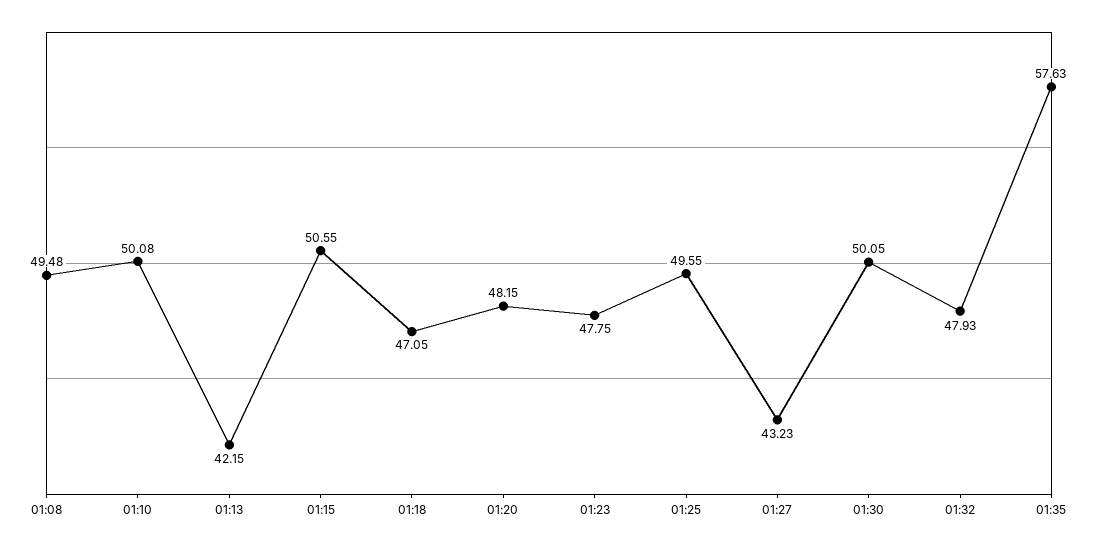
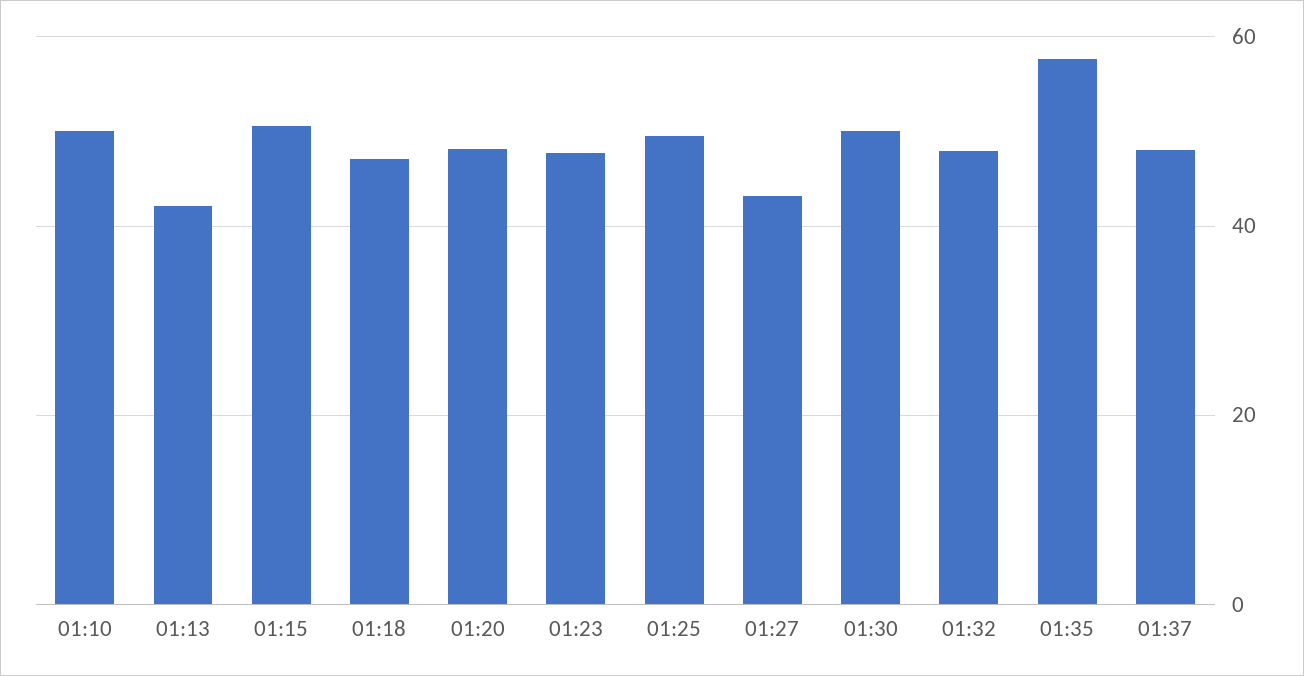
01:08: 49.48 -> none
01:37: none -> 48

